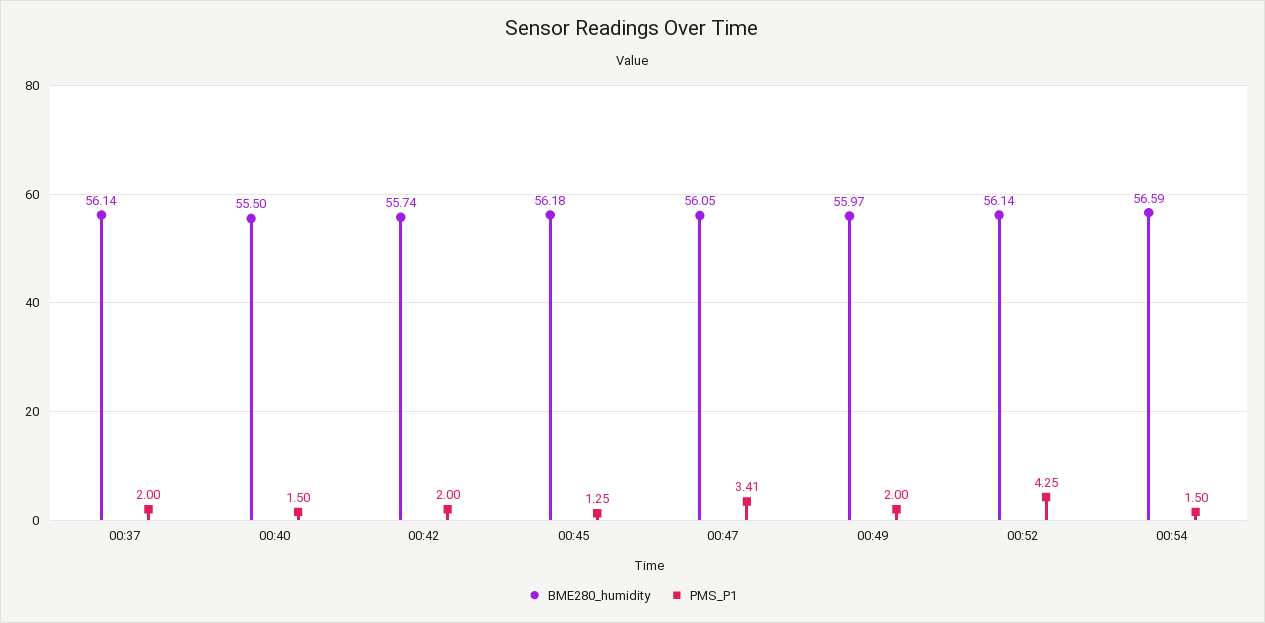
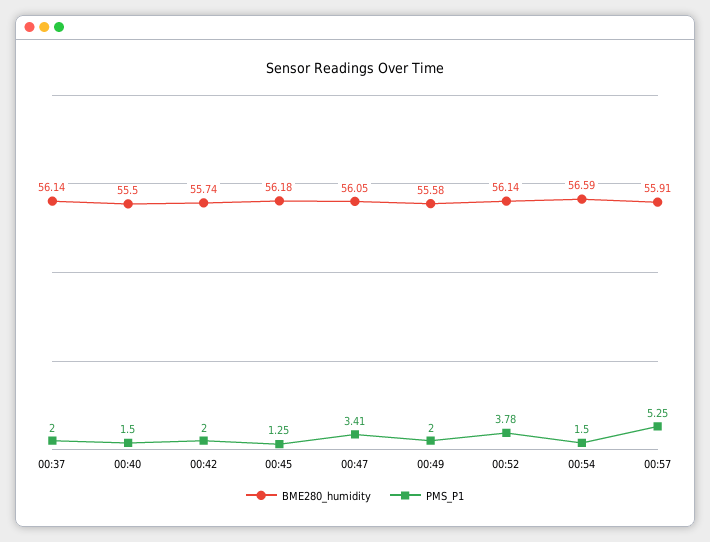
BME280_humidity, 00:49: 55.97 -> 55.58
PMS_P1, 00:52: 4.25 -> 3.78
BME280_humidity, 00:57: none -> 55.91
PMS_P1, 00:57: none -> 5.25

